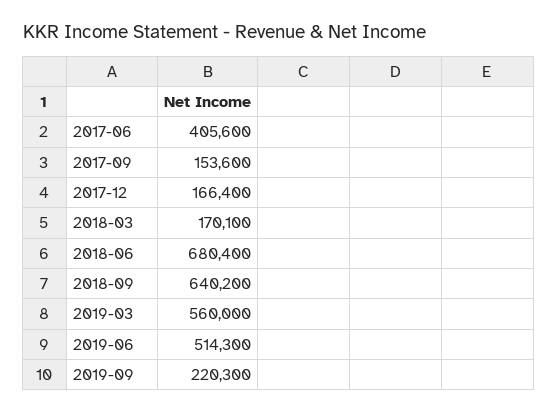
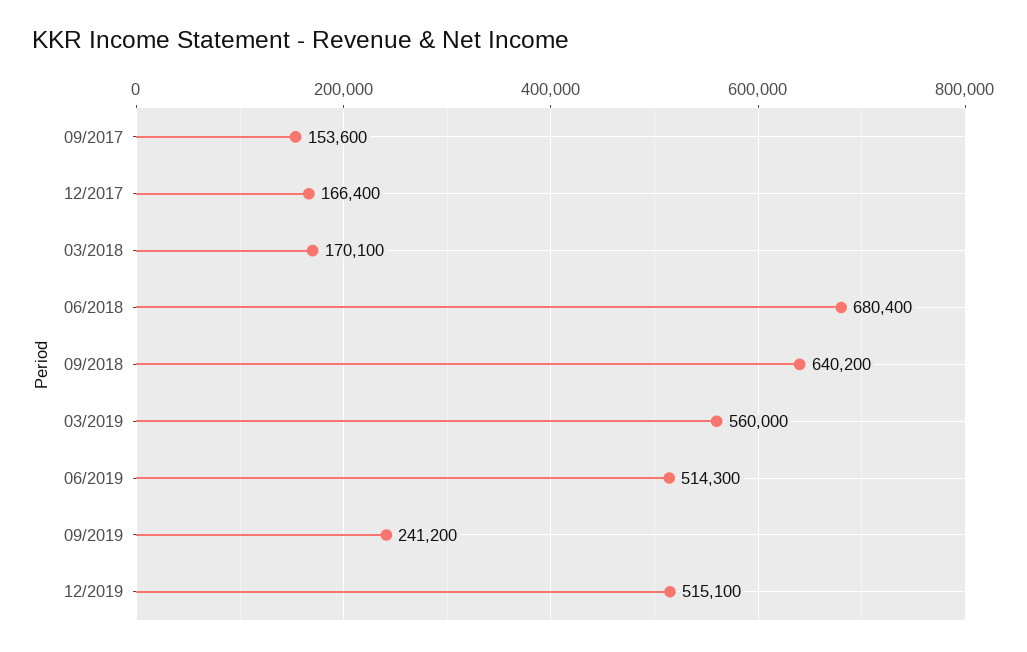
2017-06: 405600 -> none
2019-09: 220300 -> 241200
12/2019: none -> 515100

